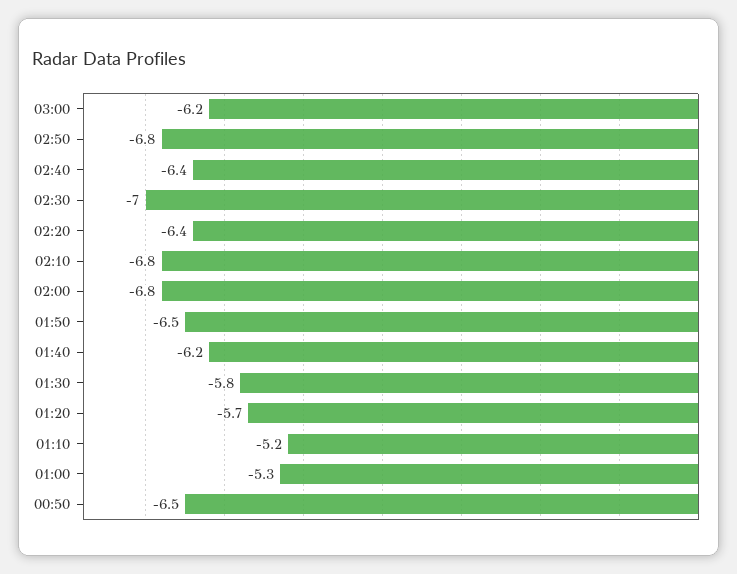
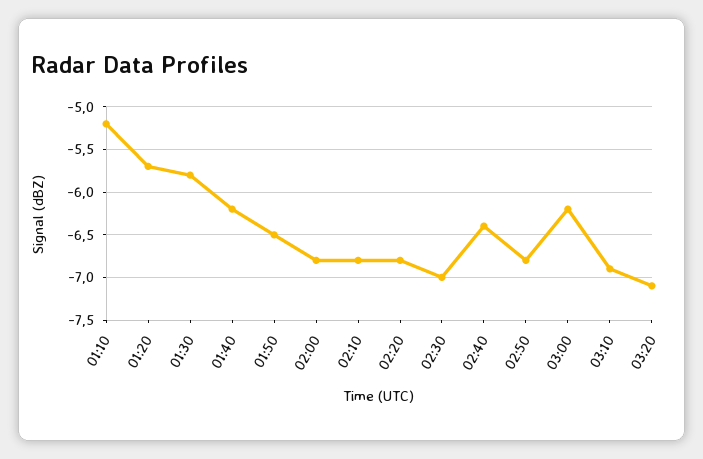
02:20: -6.4 -> -6.8
01:00: -5.3 -> none
00:50: -6.5 -> none
03:10: none -> -6.9
03:20: none -> -7.1

